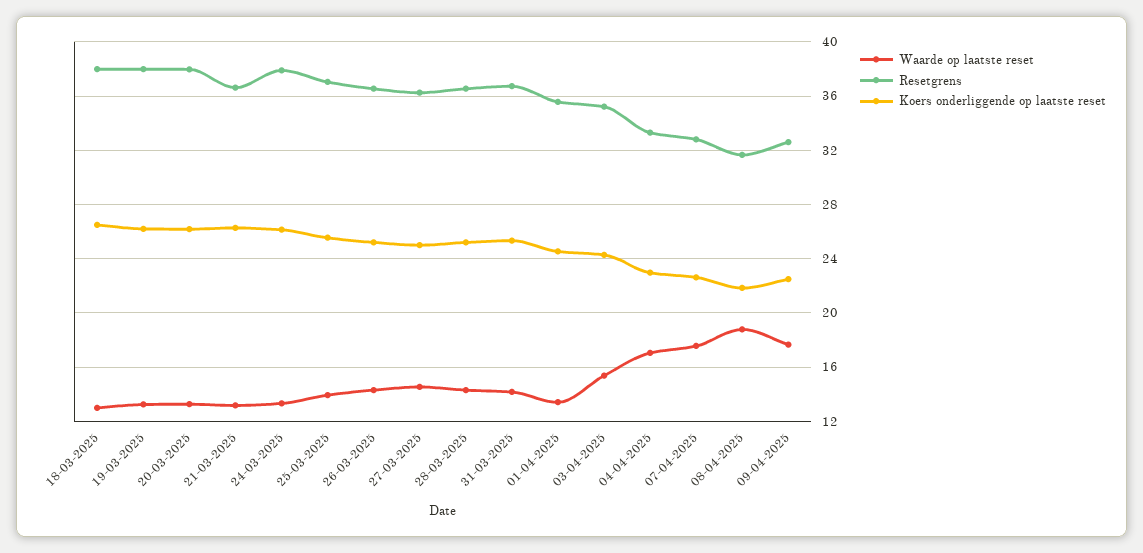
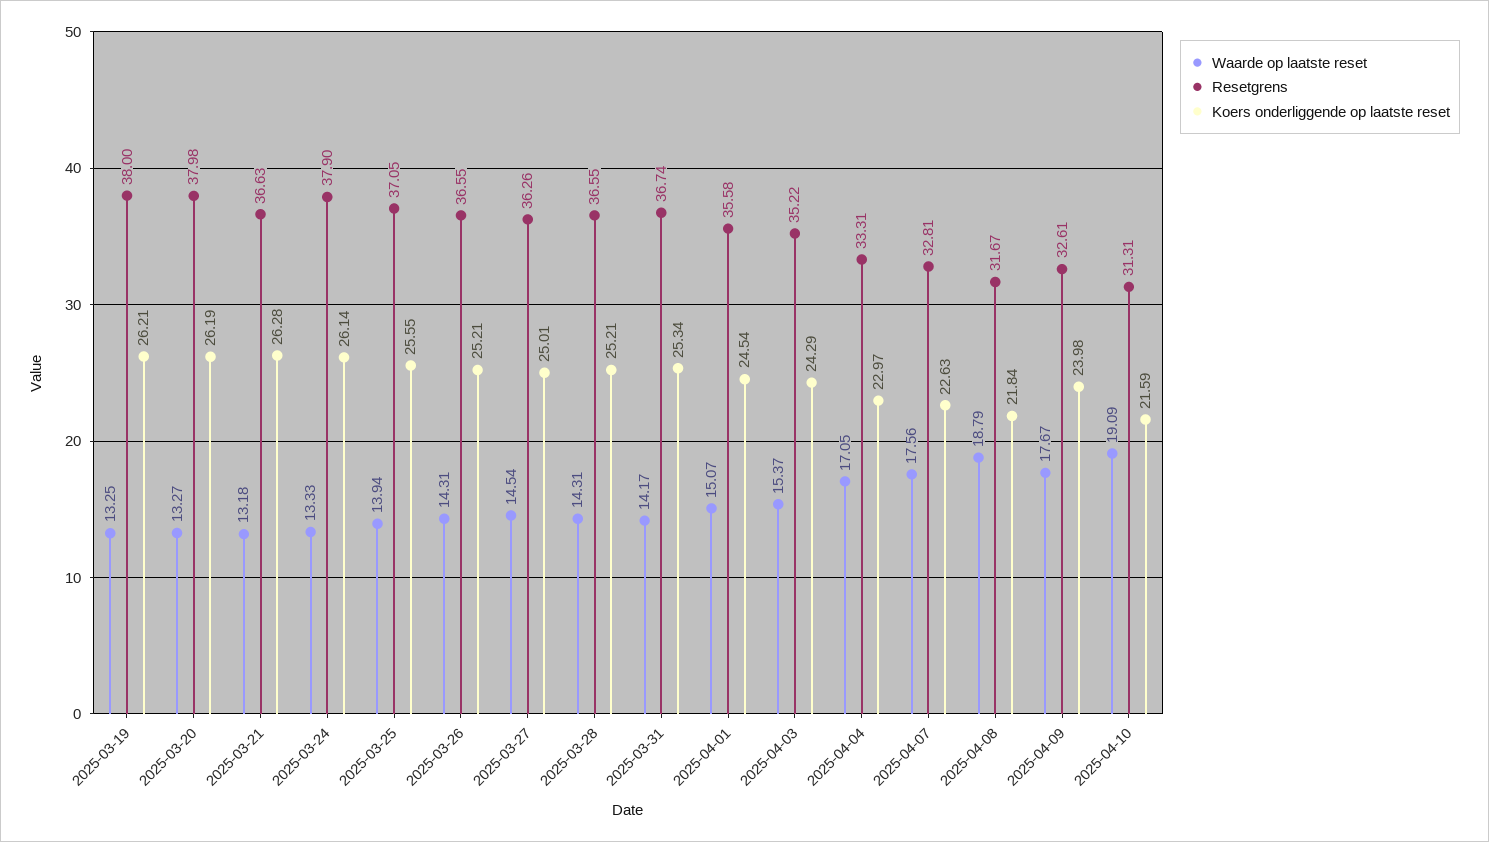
Waarde op laatste reset, 18-03-2025: 13 -> none
Resetgrens, 18-03-2025: 38 -> none
Koers onderliggende op laatste reset, 18-03-2025: 26.5 -> none
Waarde op laatste reset, 01-04-2025: 13.5 -> 15.07
Koers onderliggende op laatste reset, 09-04-2025: 22.5 -> 23.98
Waarde op laatste reset, 2025-04-10: none -> 19.09
Resetgrens, 2025-04-10: none -> 31.31
Koers onderliggende op laatste reset, 2025-04-10: none -> 21.59

